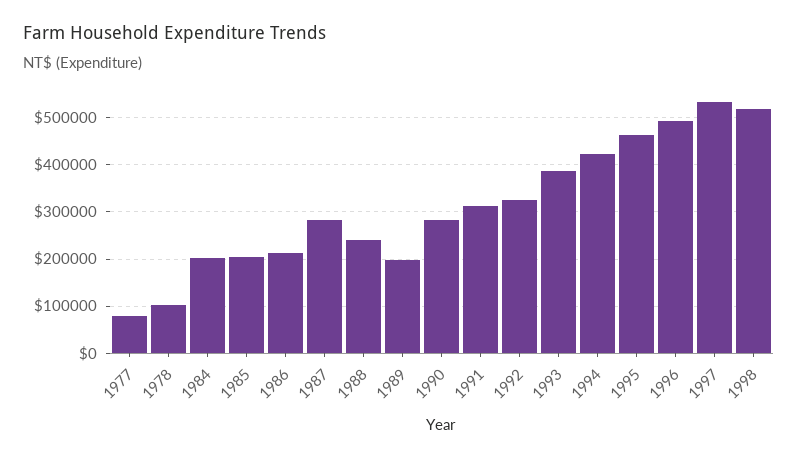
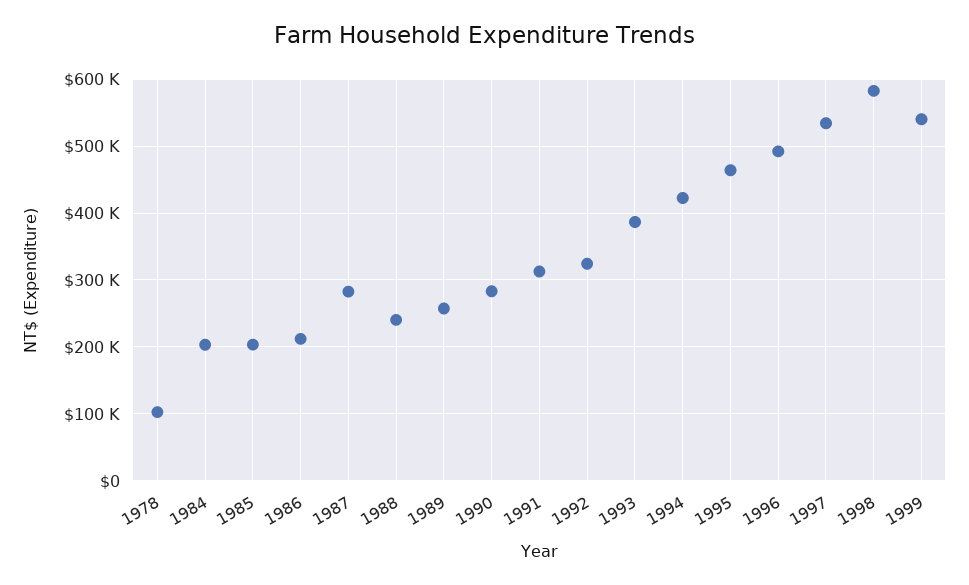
1977: 80000 -> none
1989: 200000 -> 260000
1998: 520000 -> 580000
1999: none -> 540000

